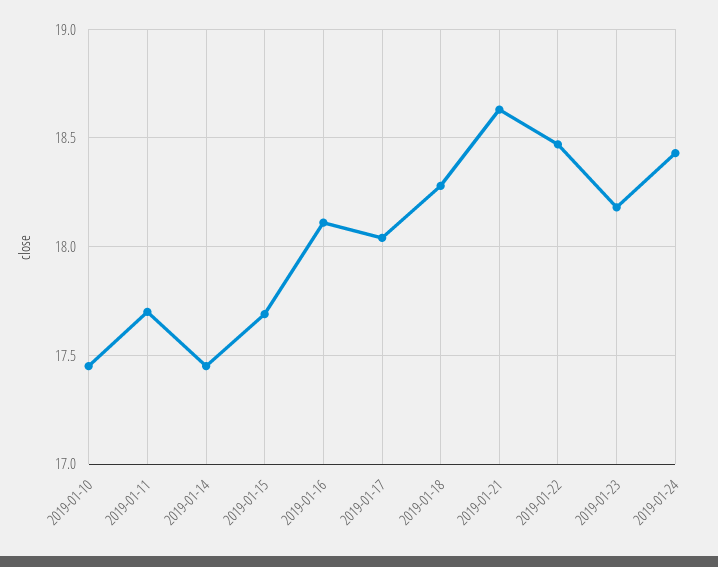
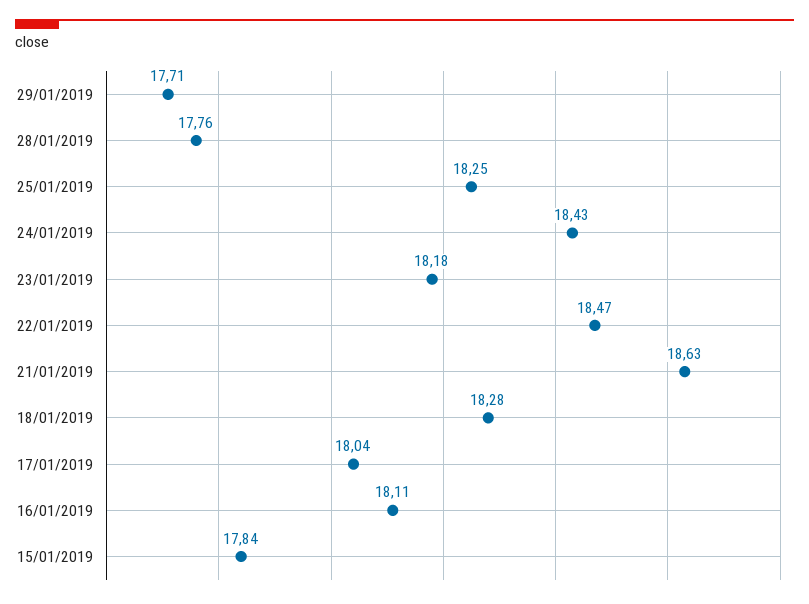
2019-01-10: 17.45 -> none
2019-01-11: 17.7 -> none
2019-01-14: 17.45 -> none
2019-01-15: 17.7 -> 17.84
29/01/2019: none -> 17.71
28/01/2019: none -> 17.76
25/01/2019: none -> 18.25

